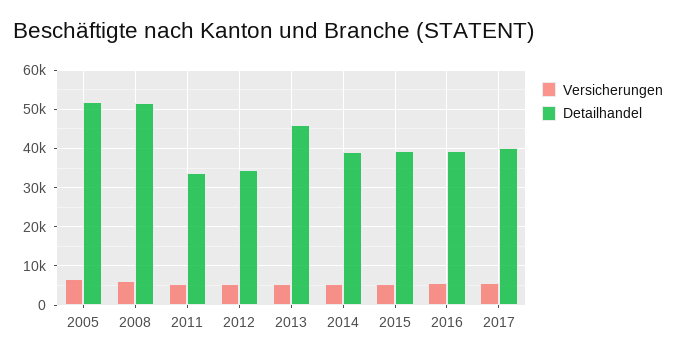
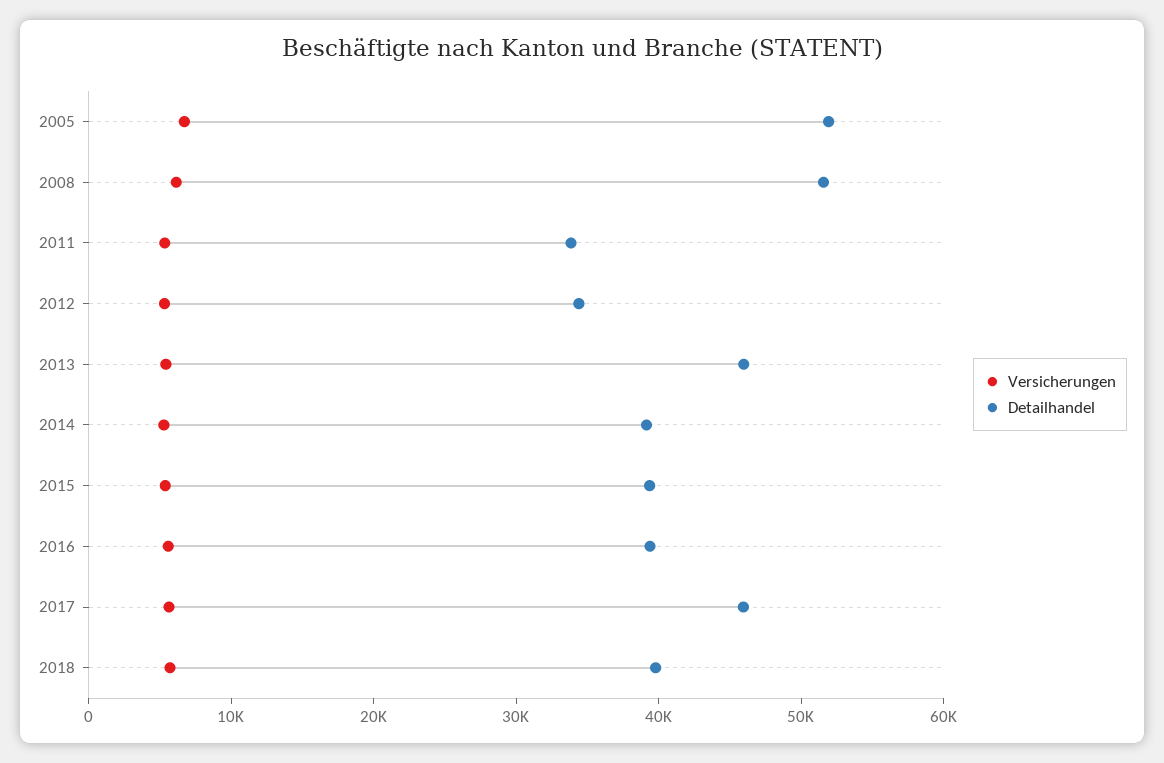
Detailhandel, 2017: 40000 -> 46000
Versicherungen, 2018: none -> 6000
Detailhandel, 2018: none -> 40000

